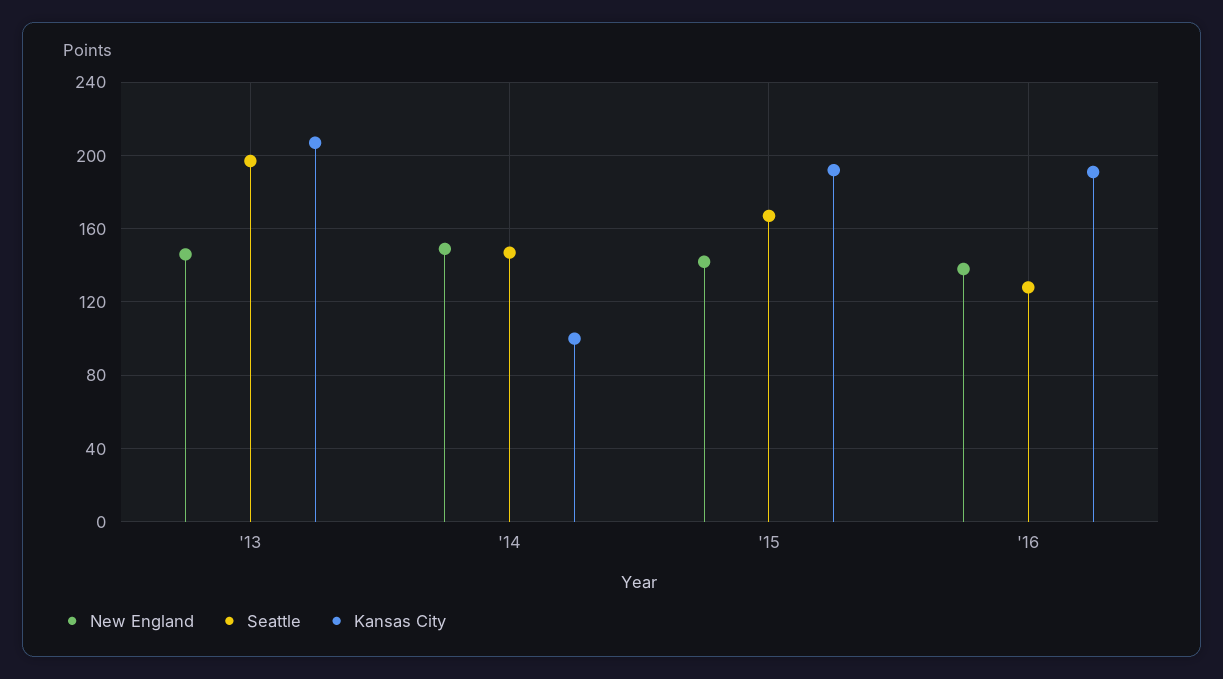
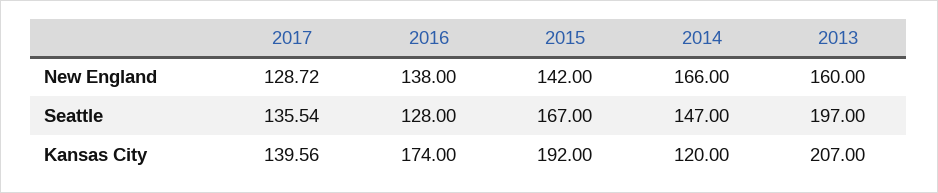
New England, '13: 145 -> 160
New England, '14: 150 -> 166
Kansas City, '14: 100 -> 120
Kansas City, '16: 190 -> 174
New England, 2017: none -> 128.72
Seattle, 2017: none -> 135.54
Kansas City, 2017: none -> 139.56

